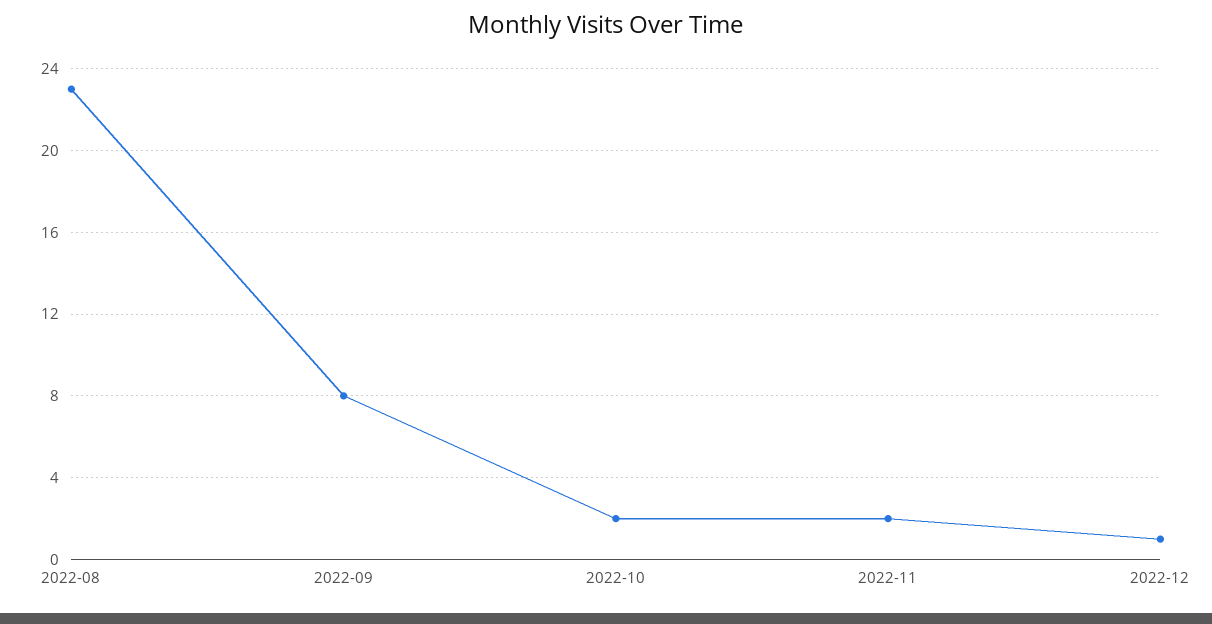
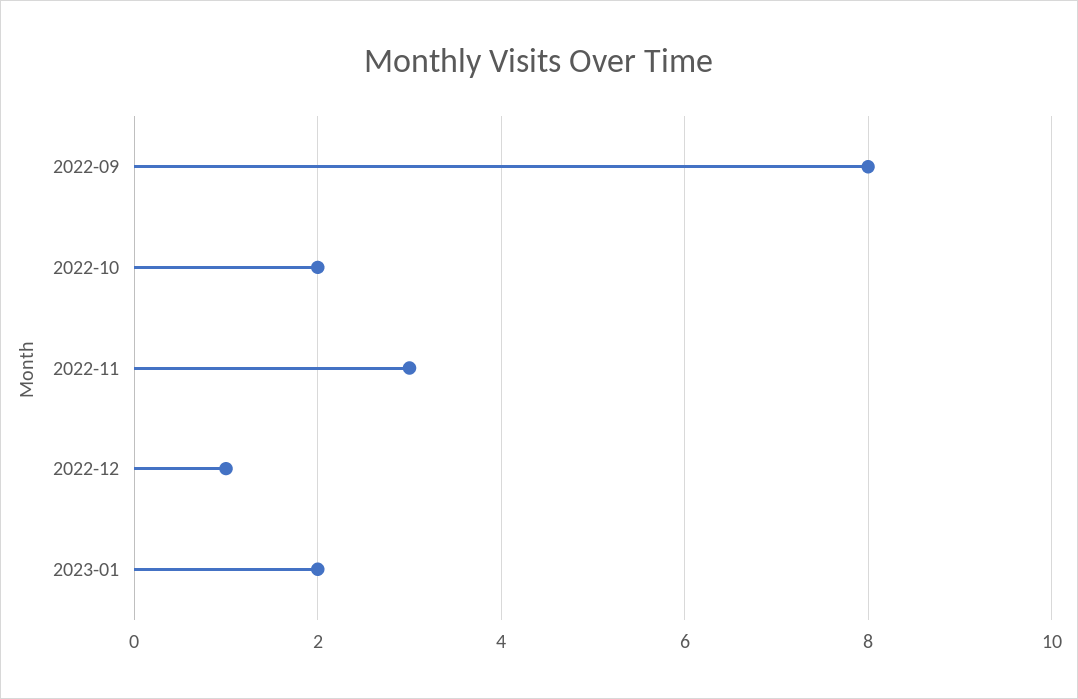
2022-08: 23 -> none
2022-11: 2 -> 3
2023-01: none -> 2

